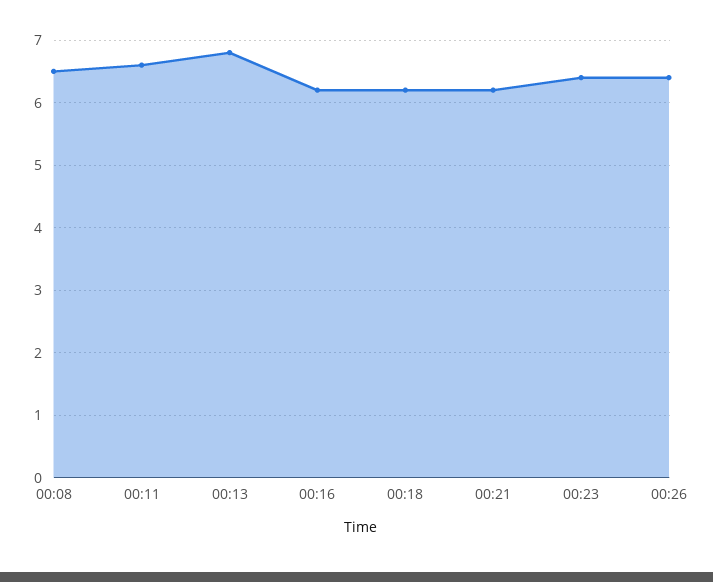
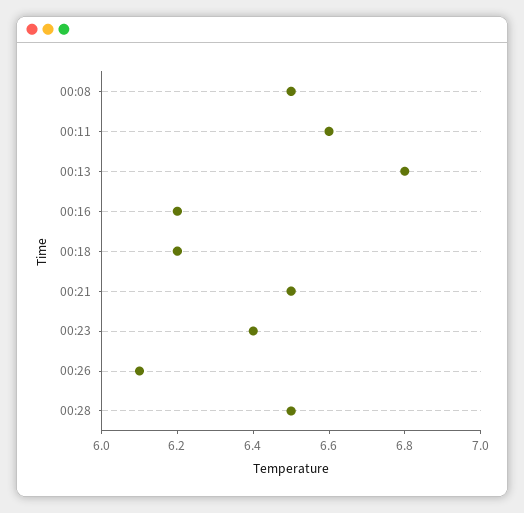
00:21: 6.2 -> 6.5
00:26: 6.4 -> 6.1
00:28: none -> 6.5

